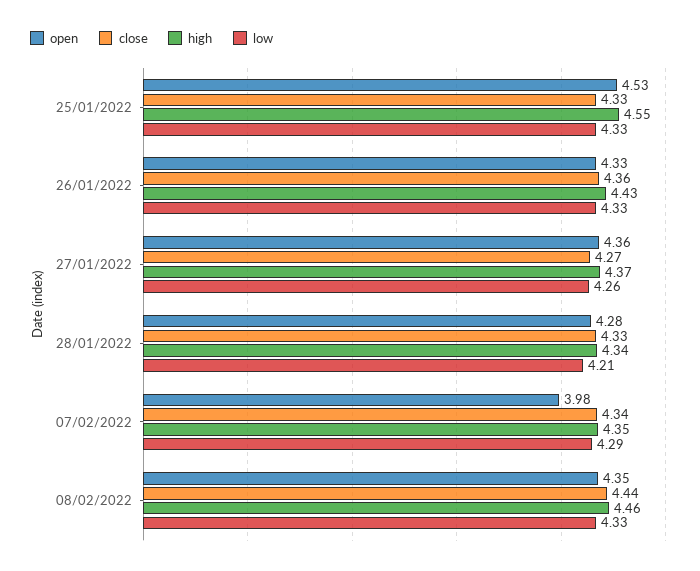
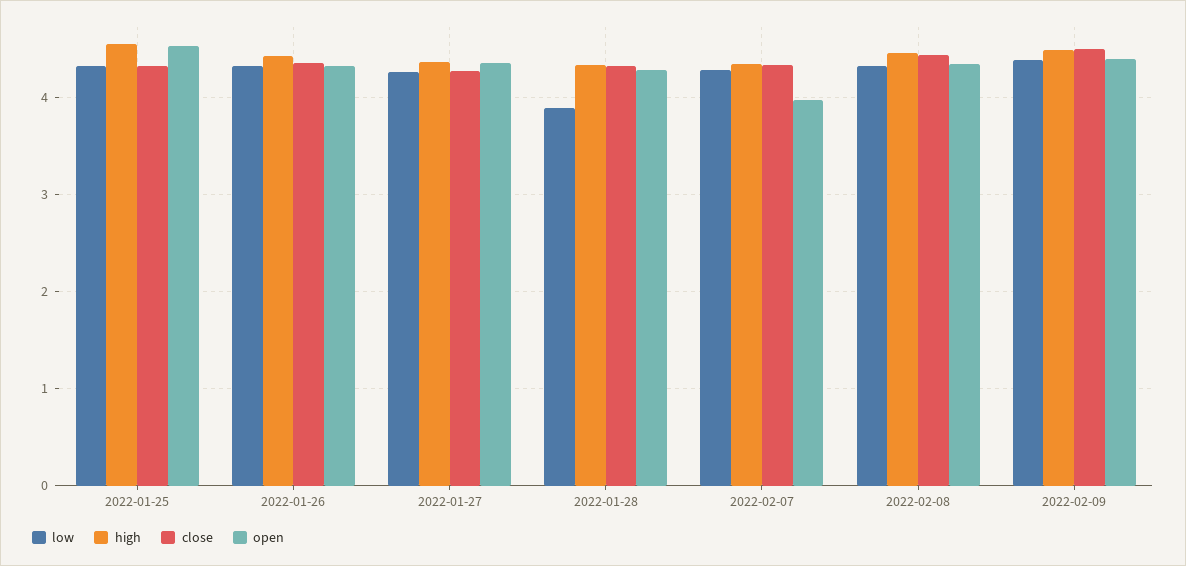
low, 28/01/2022: 4.21 -> 3.9
low, 2022-02-09: none -> 4.4
high, 2022-02-09: none -> 4.5
close, 2022-02-09: none -> 4.5
open, 2022-02-09: none -> 4.4

